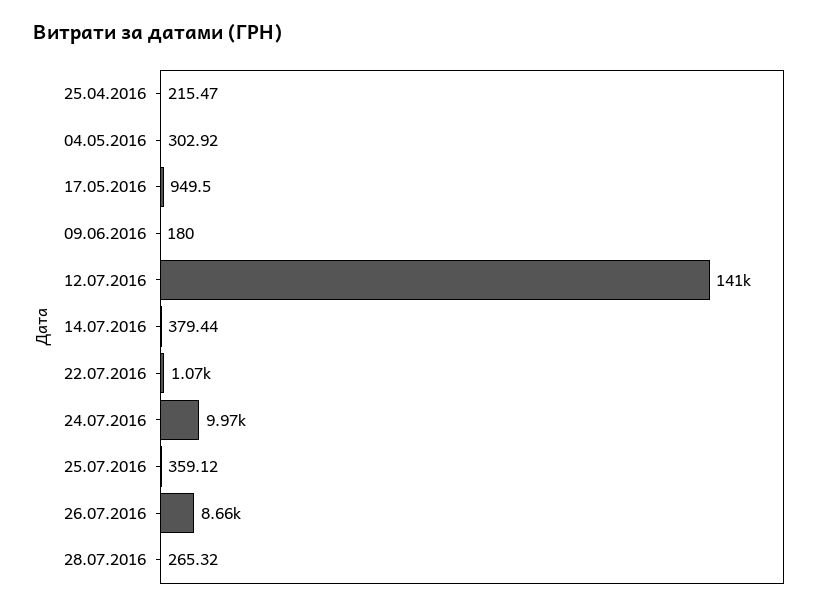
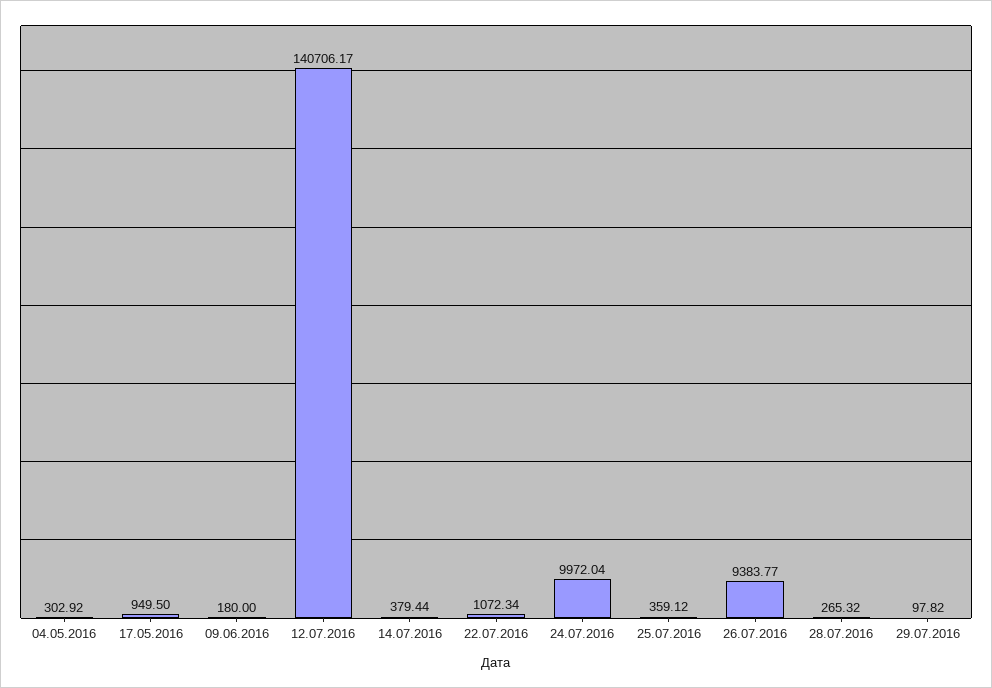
25.04.2016: 215.47 -> none
26.07.2016: 8660 -> 9383.77
29.07.2016: none -> 97.82

